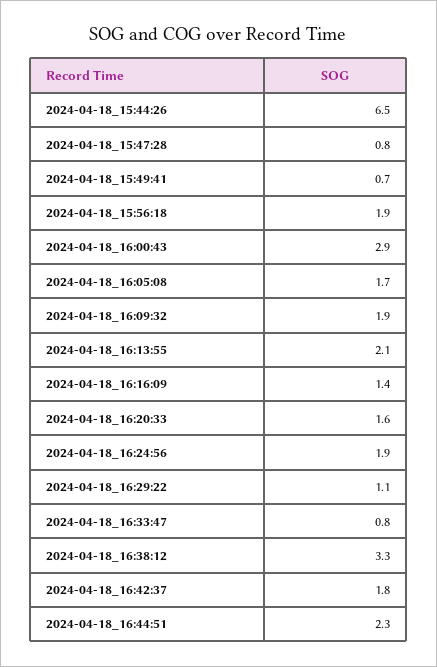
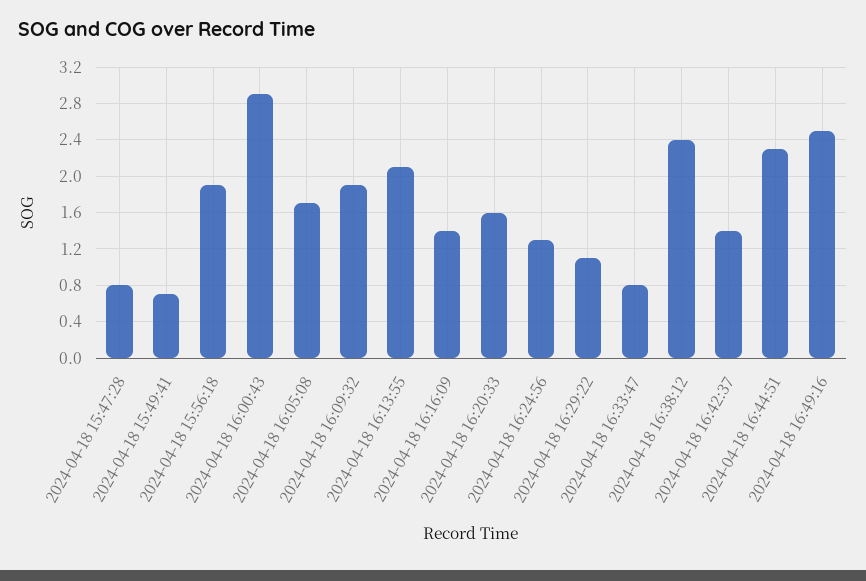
2024-04-18_15:44:26: 6.5 -> none
2024-04-18_16:24:56: 1.9 -> 1.3
2024-04-18_16:38:12: 3.3 -> 2.4
2024-04-18_16:42:37: 1.8 -> 1.4
2024-04-18 16:49:16: none -> 2.5

